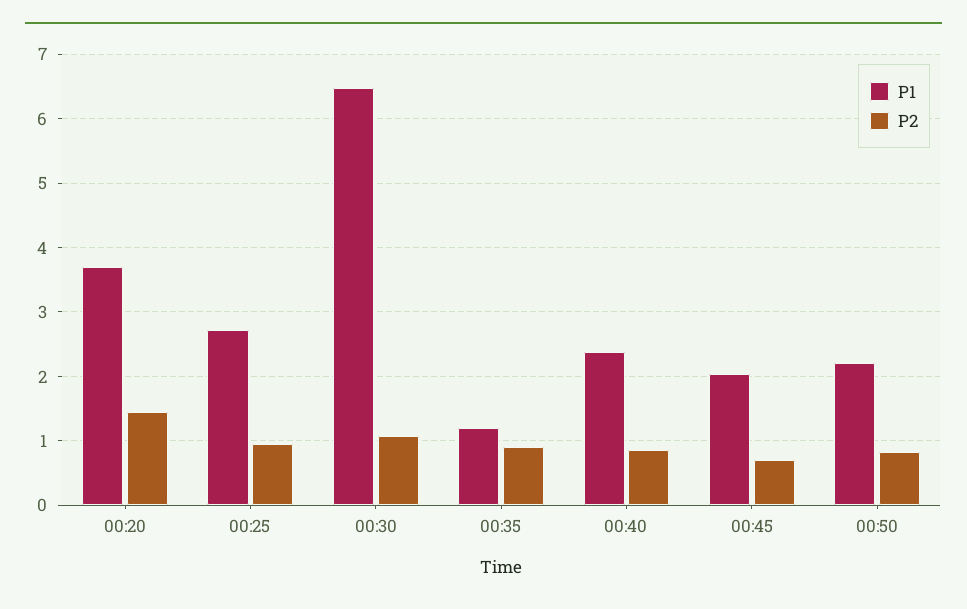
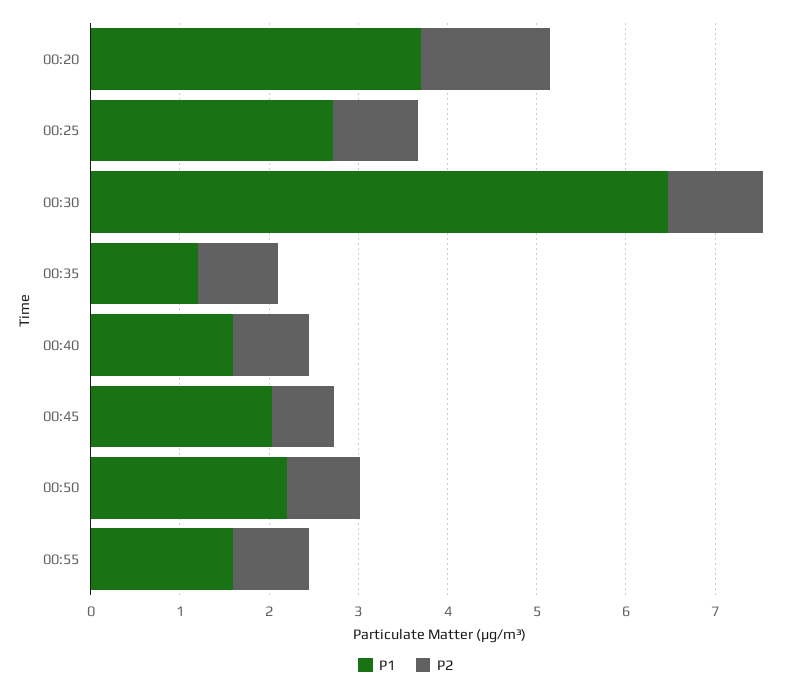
P1, 00:40: 2.4 -> 1.6
P1, 00:55: none -> 1.6
P2, 00:55: none -> 0.8

